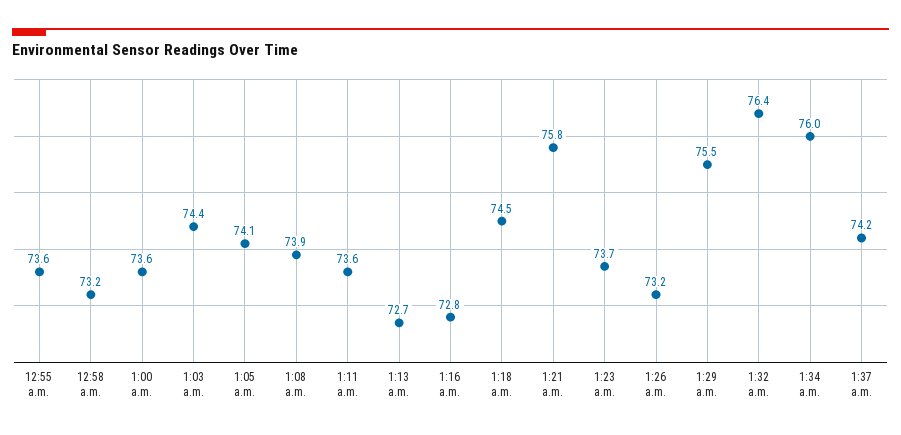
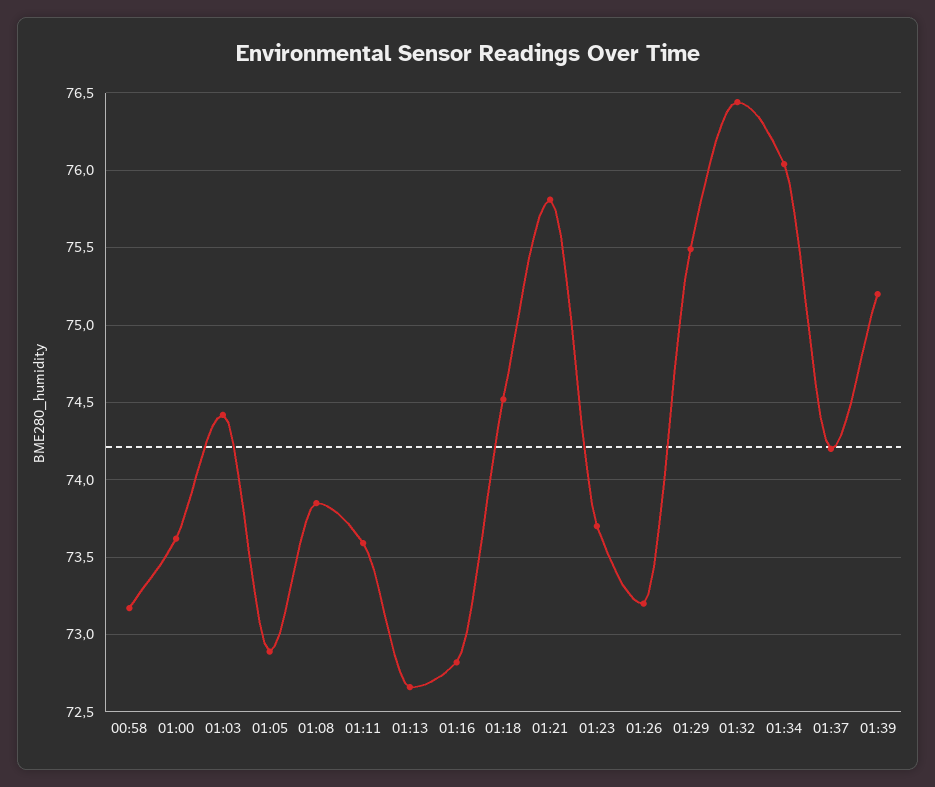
12:55 a.m.: 73.6 -> none
1:05 a.m.: 74.1 -> 72.9
01:39: none -> 75.2

